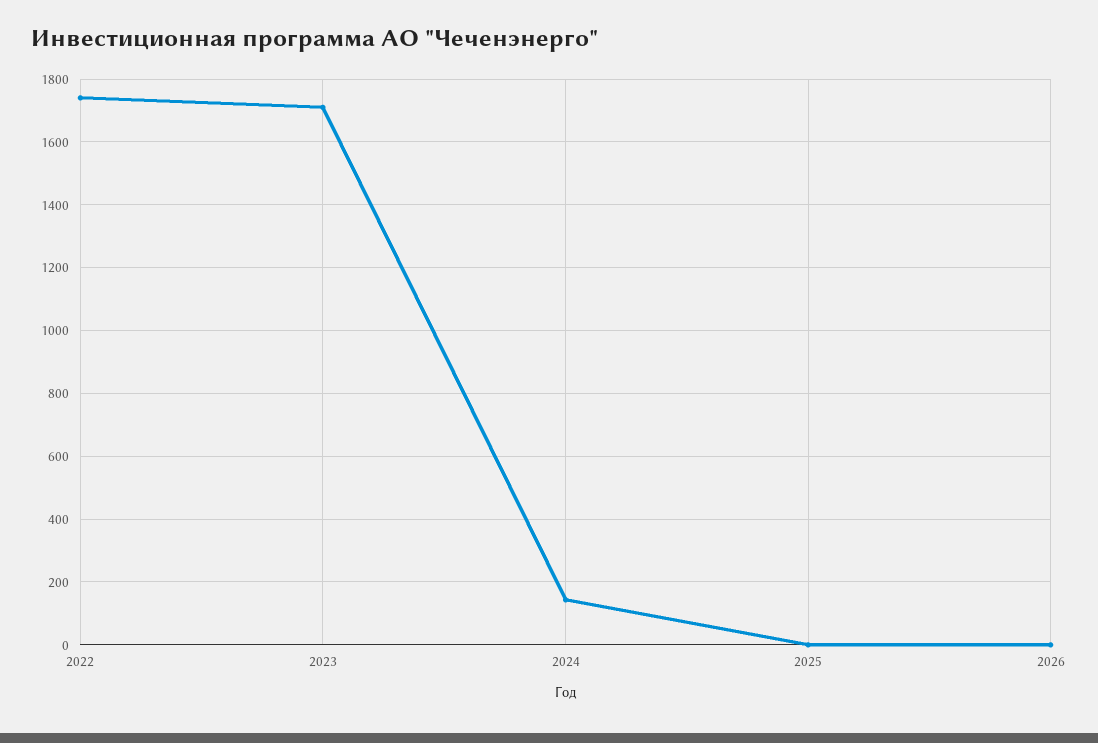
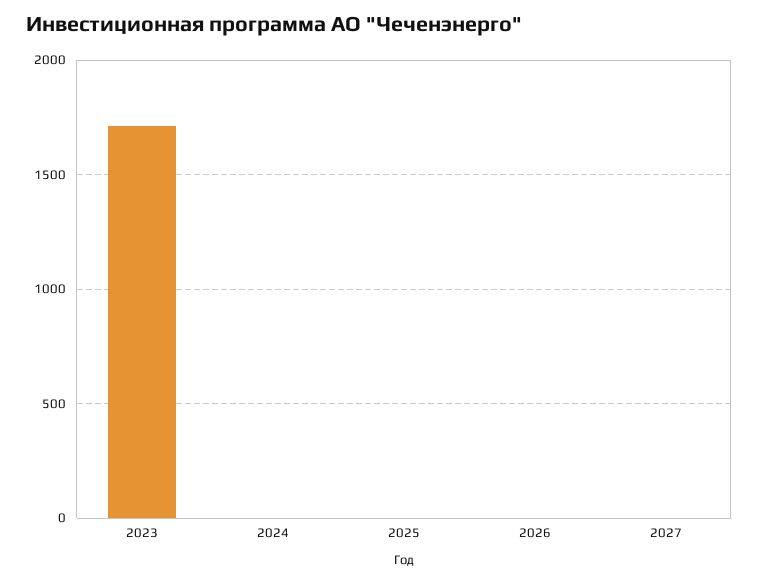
2022: 1740 -> none
2024: 140 -> 0
2027: none -> 0

